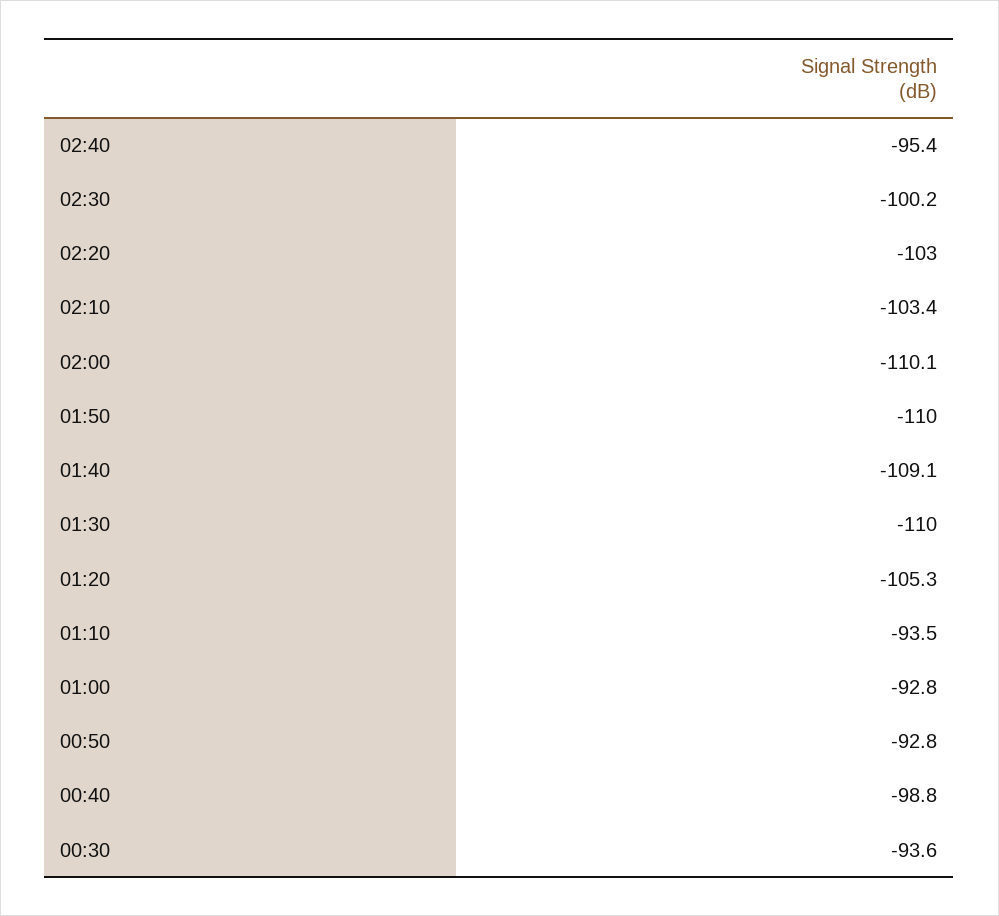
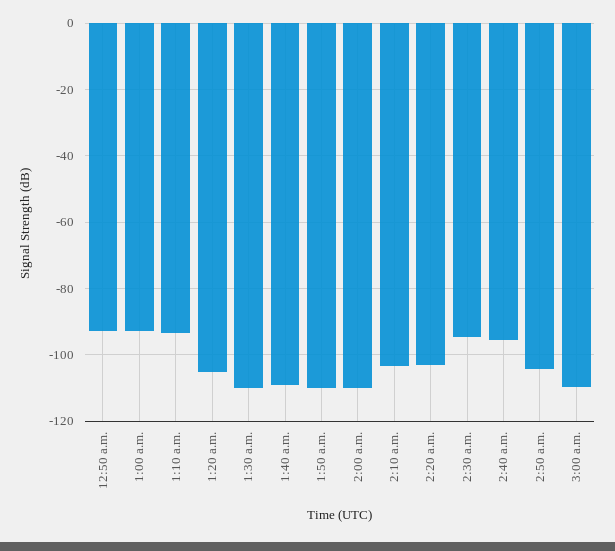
02:30: -100.2 -> -94
00:40: -98.8 -> none
00:30: -93.6 -> none
2:50 a.m.: none -> -104
3:00 a.m.: none -> -110

